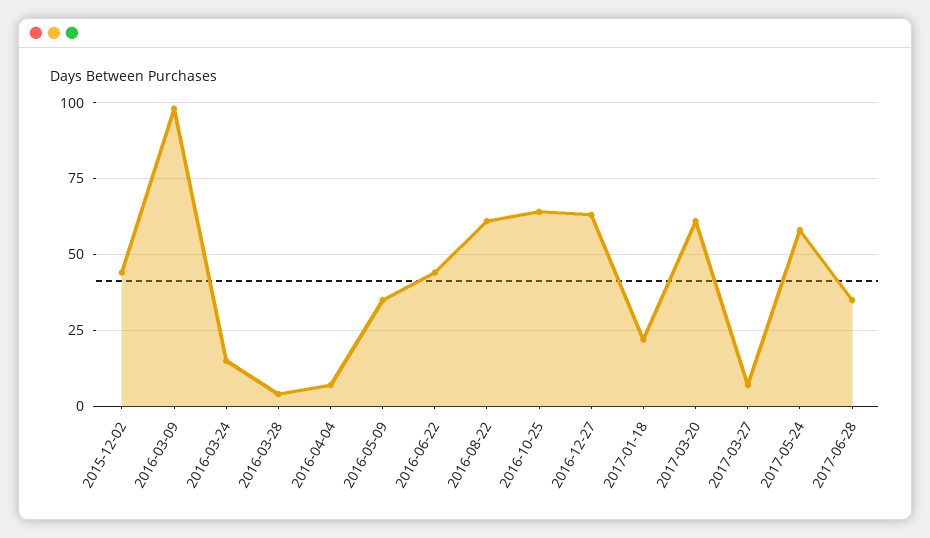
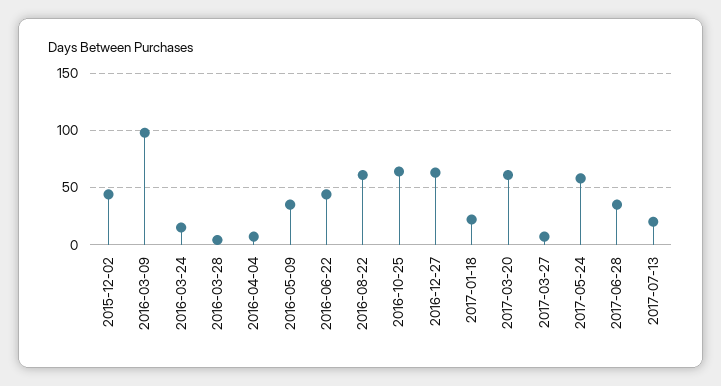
2017-07-13: none -> 20

